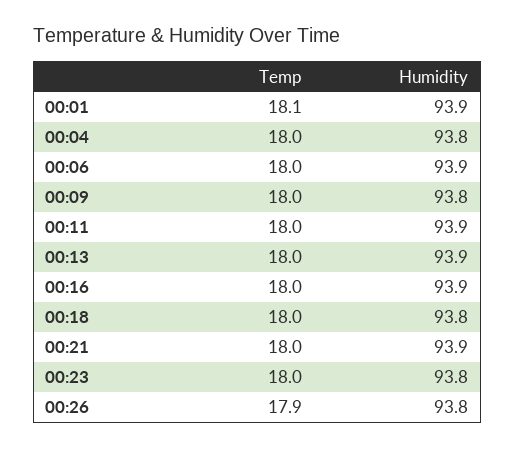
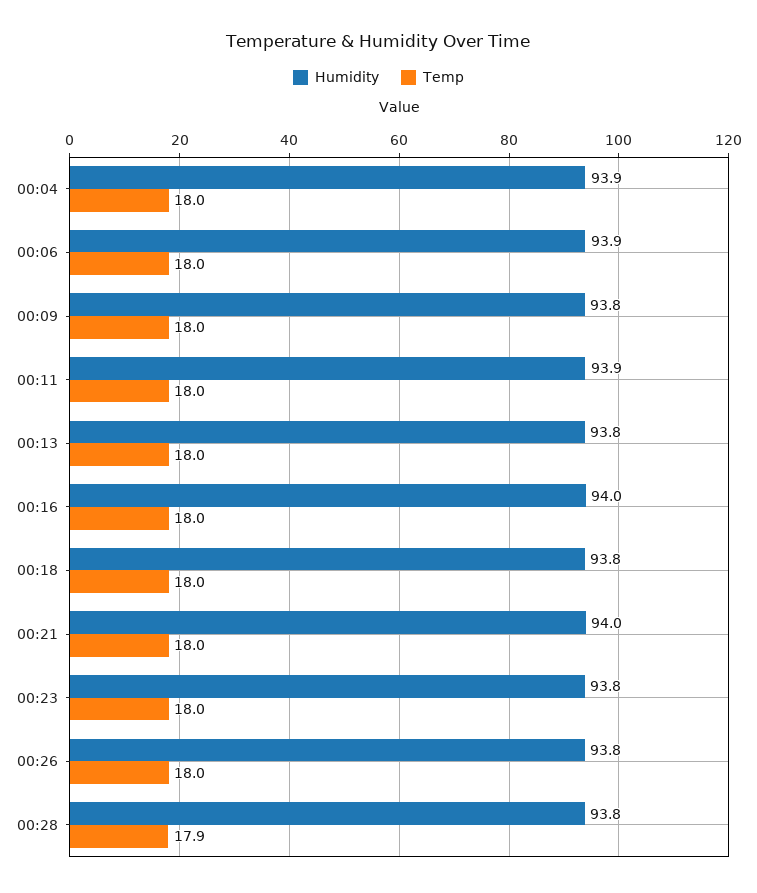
Temp, 00:01: 18.1 -> none
Humidity, 00:01: 93.9 -> none
Humidity, 00:04: 93.8 -> 93.9
Humidity, 00:13: 93.9 -> 93.8
Humidity, 00:16: 93.9 -> 94
Humidity, 00:21: 93.9 -> 94
Temp, 00:26: 17.9 -> 18
Humidity, 00:28: none -> 93.8
Temp, 00:28: none -> 17.9

